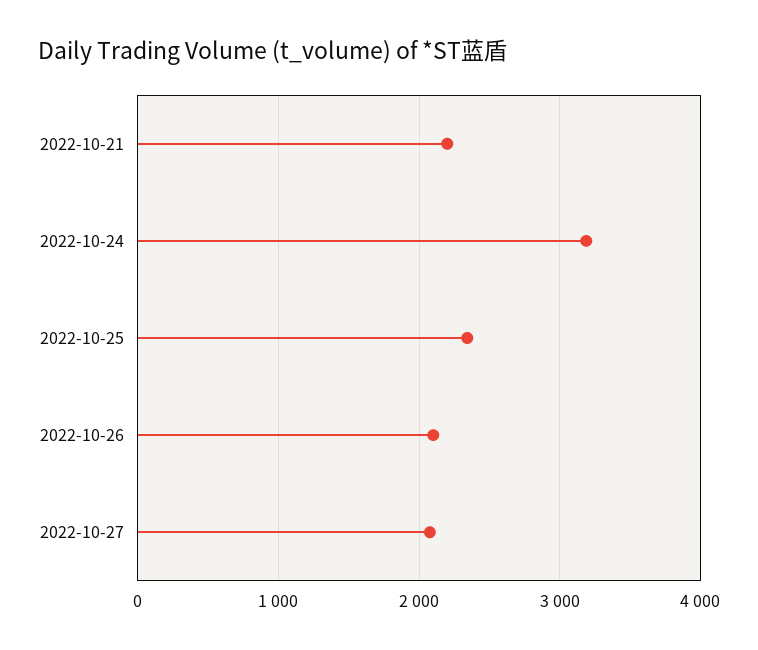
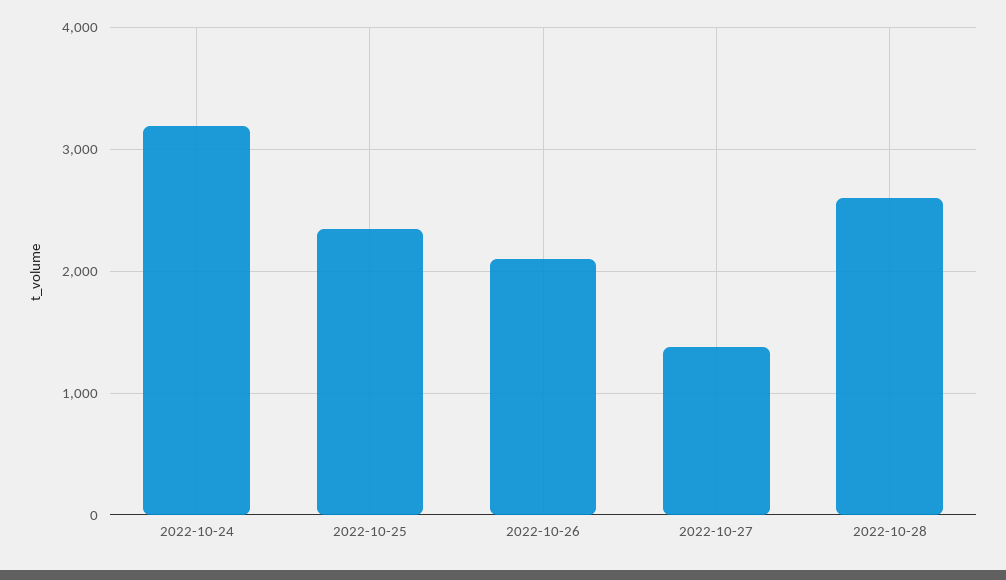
2022-10-21: 2200 -> none
2022-10-27: 2100 -> 1400
2022-10-28: none -> 2600

